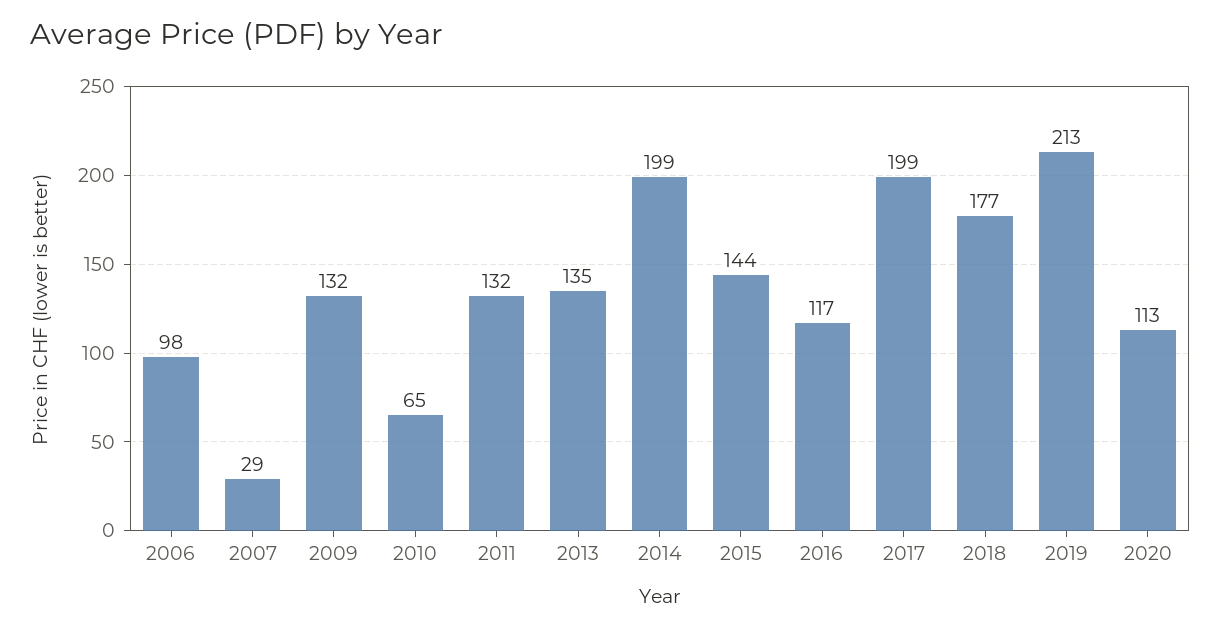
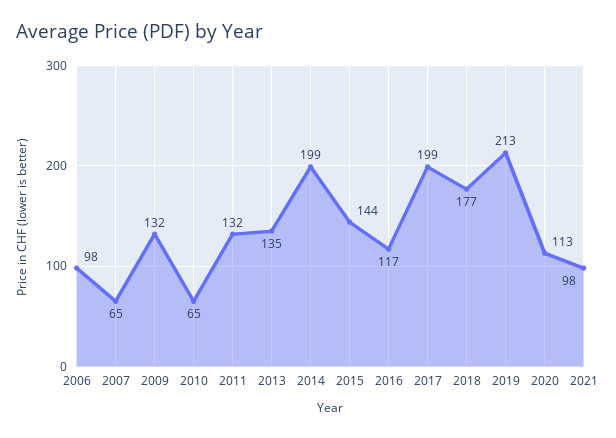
2007: 29 -> 65
2021: none -> 98

